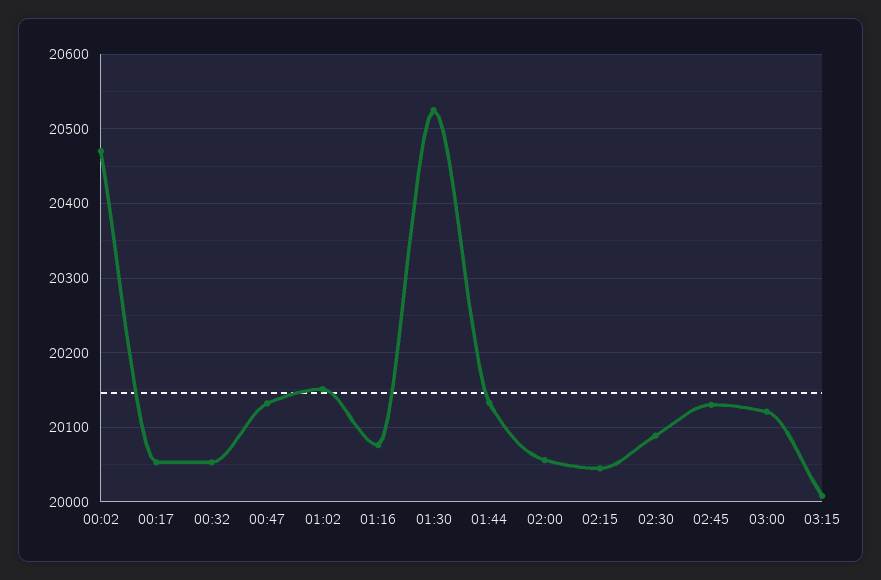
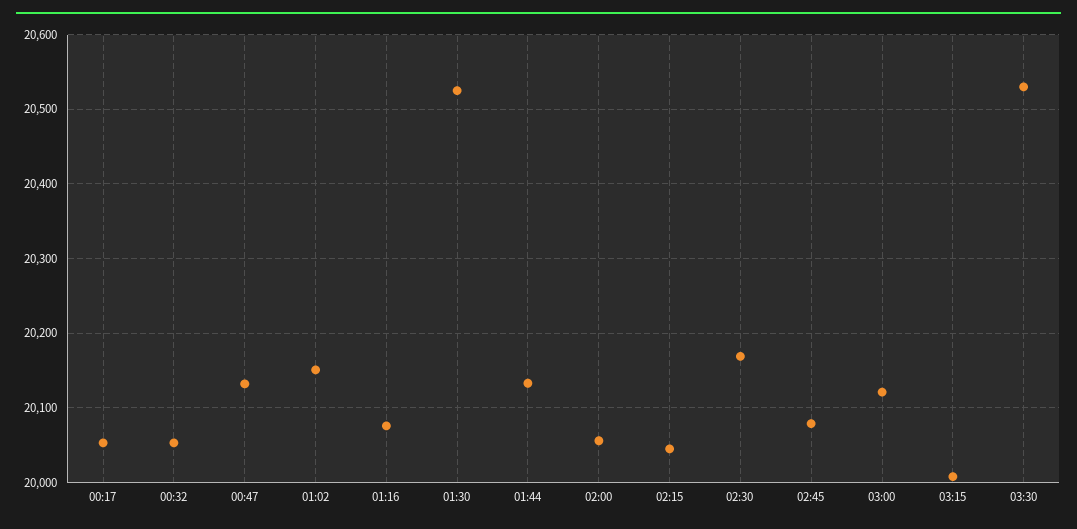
00:02: 20470 -> none
02:30: 20090 -> 20170
02:45: 20130 -> 20080
03:30: none -> 20530

